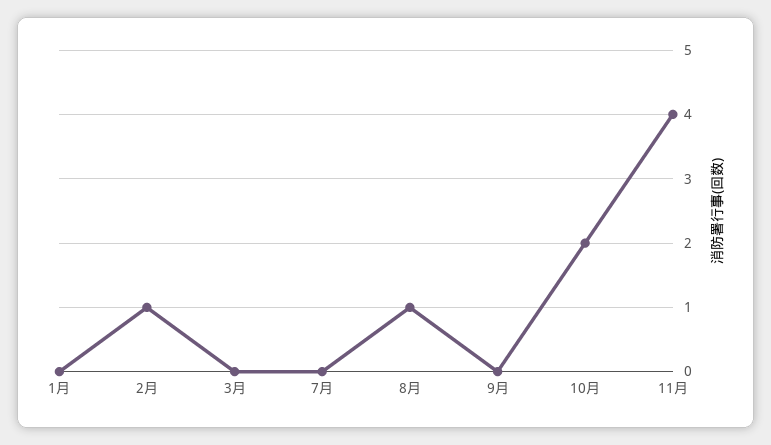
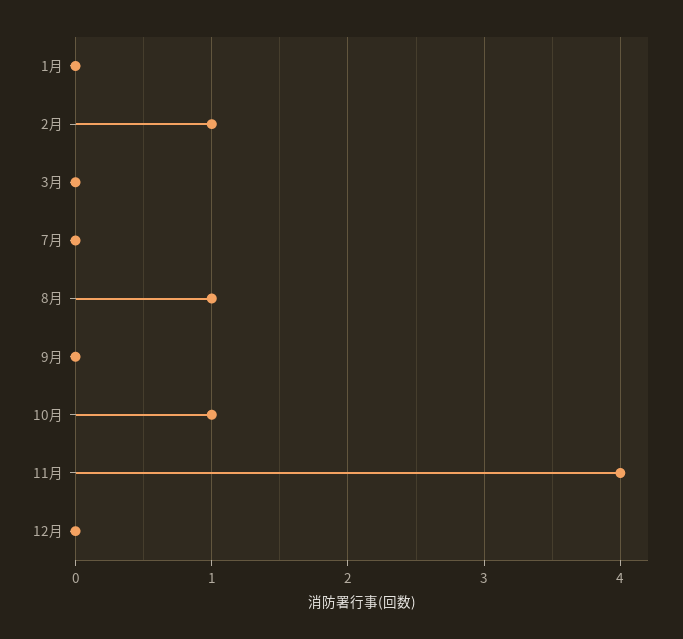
10月: 2 -> 1
12月: none -> 0

